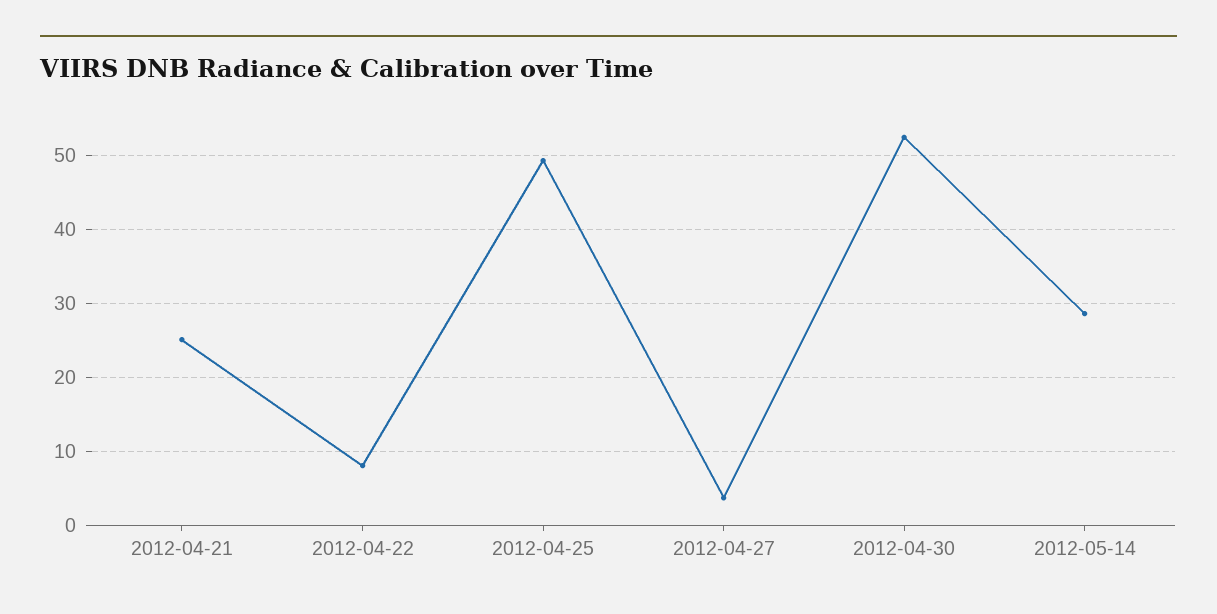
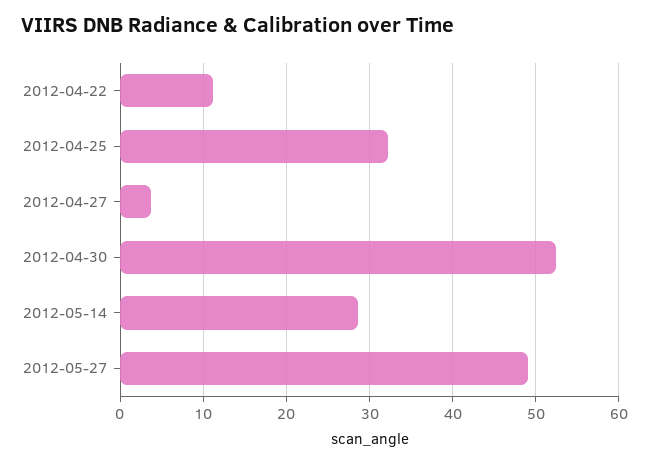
2012-04-21: 25 -> none
2012-04-22: 8 -> 11
2012-04-25: 49 -> 32
2012-05-27: none -> 49

